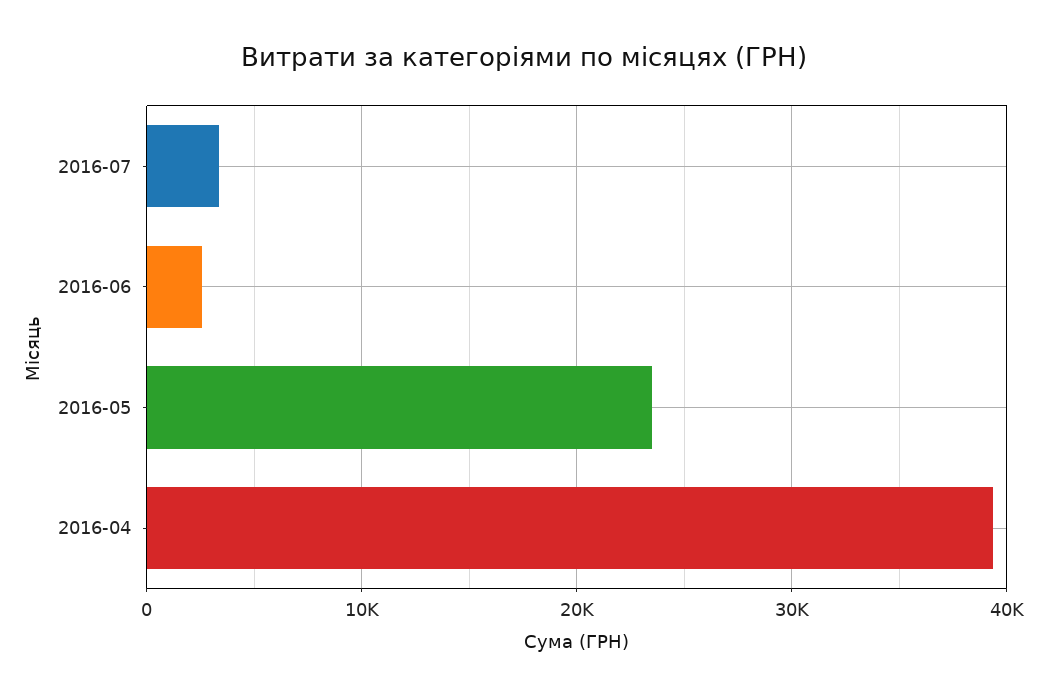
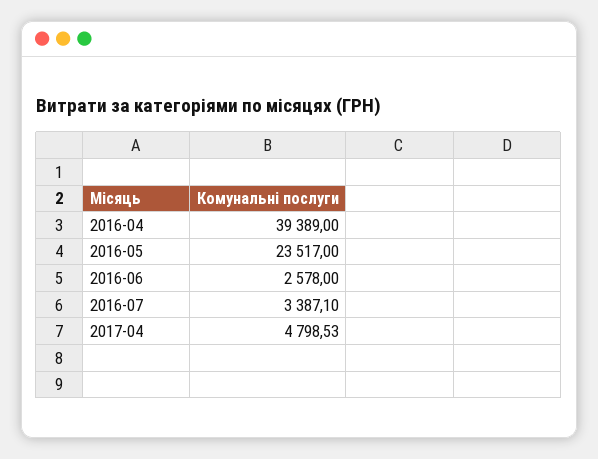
2017-04: none -> 4798.53

